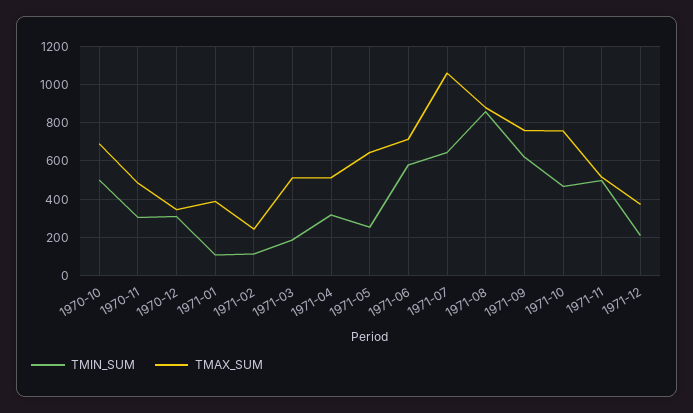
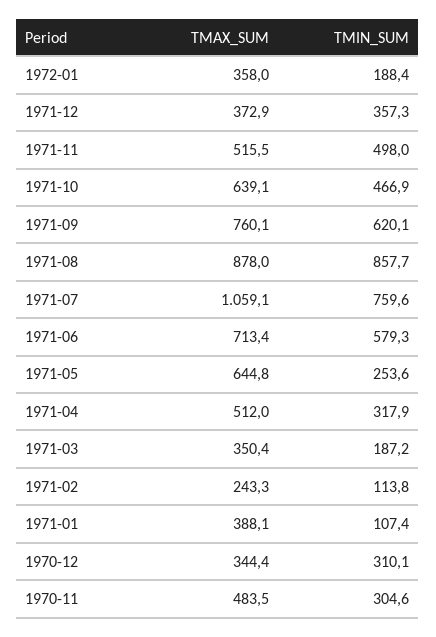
TMIN_SUM, 1970-10: 500 -> none
TMAX_SUM, 1970-10: 700 -> none
TMAX_SUM, 1971-03: 500 -> 350.4
TMIN_SUM, 1971-07: 650 -> 759.6
TMAX_SUM, 1971-10: 750 -> 639.1
TMIN_SUM, 1971-12: 200 -> 357.3
TMAX_SUM, 1972-01: none -> 358
TMIN_SUM, 1972-01: none -> 188.4

